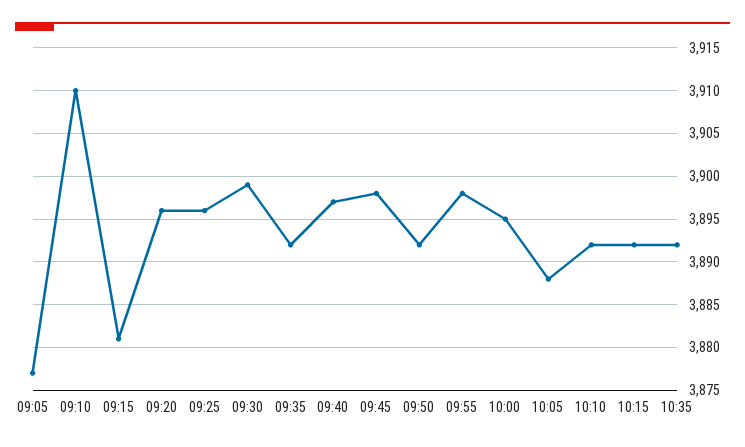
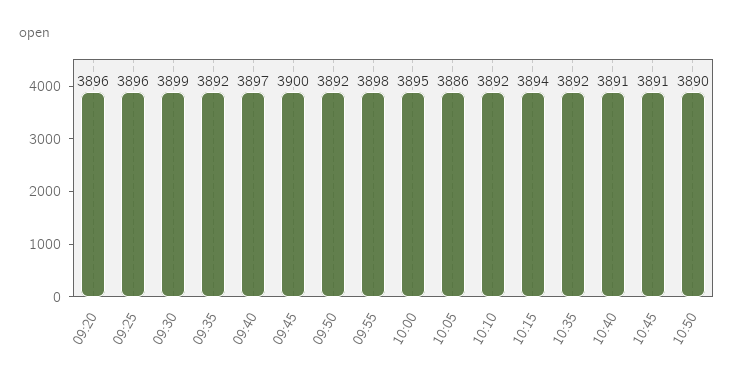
09:05: 3877 -> none
09:10: 3910 -> none
09:15: 3881 -> none
09:45: 3898 -> 3900
10:05: 3888 -> 3886
10:15: 3892 -> 3894
10:40: none -> 3891
10:45: none -> 3891
10:50: none -> 3890

